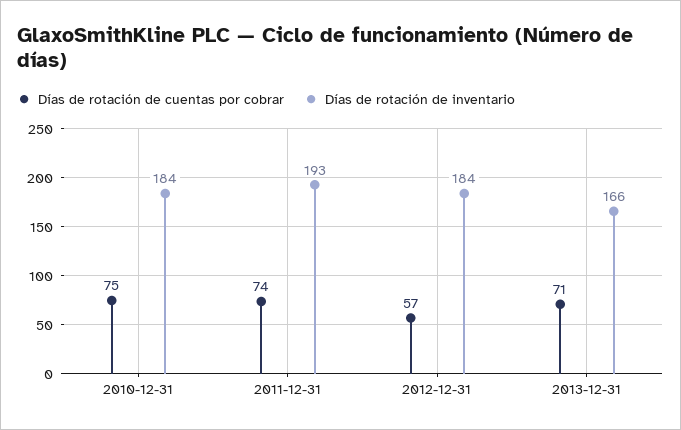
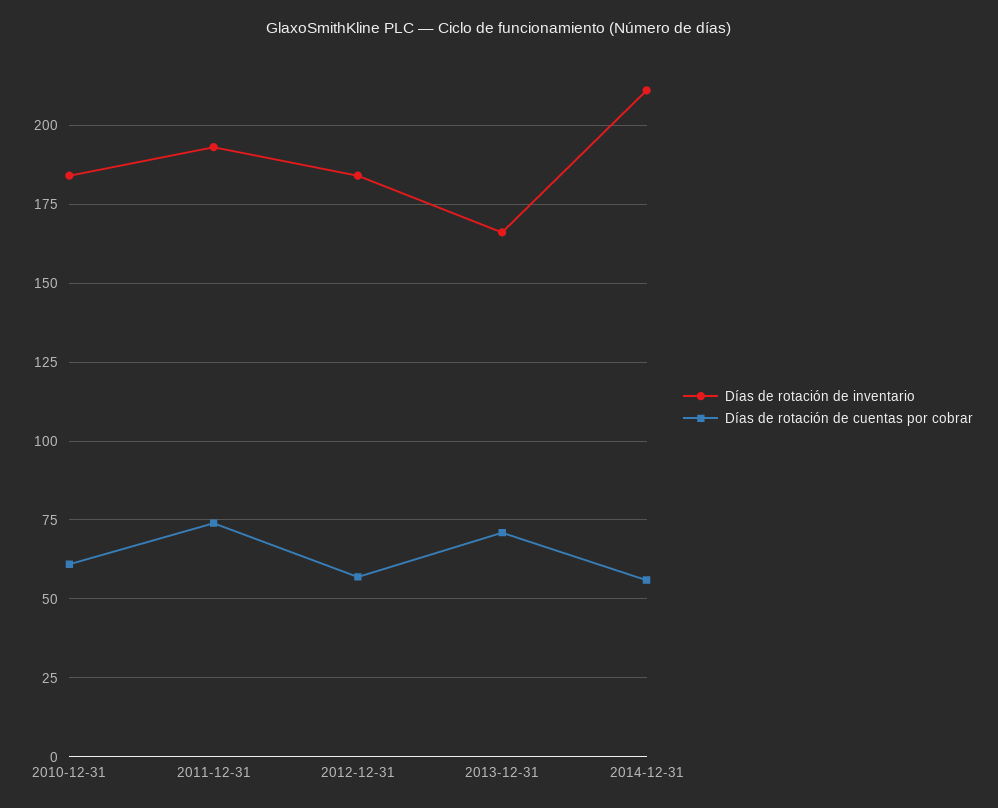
Días de rotación de cuentas por cobrar, 2010-12-31: 75 -> 60
Días de rotación de inventario, 2014-12-31: none -> 210
Días de rotación de cuentas por cobrar, 2014-12-31: none -> 55

